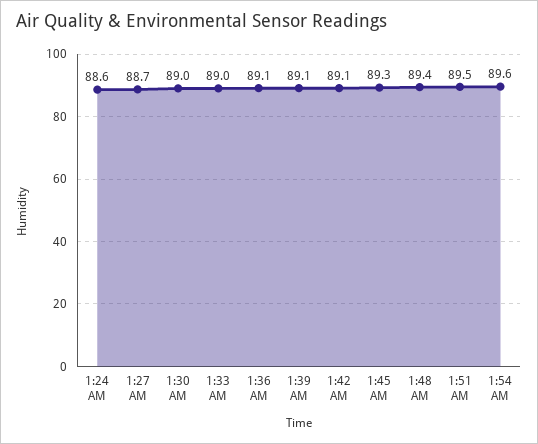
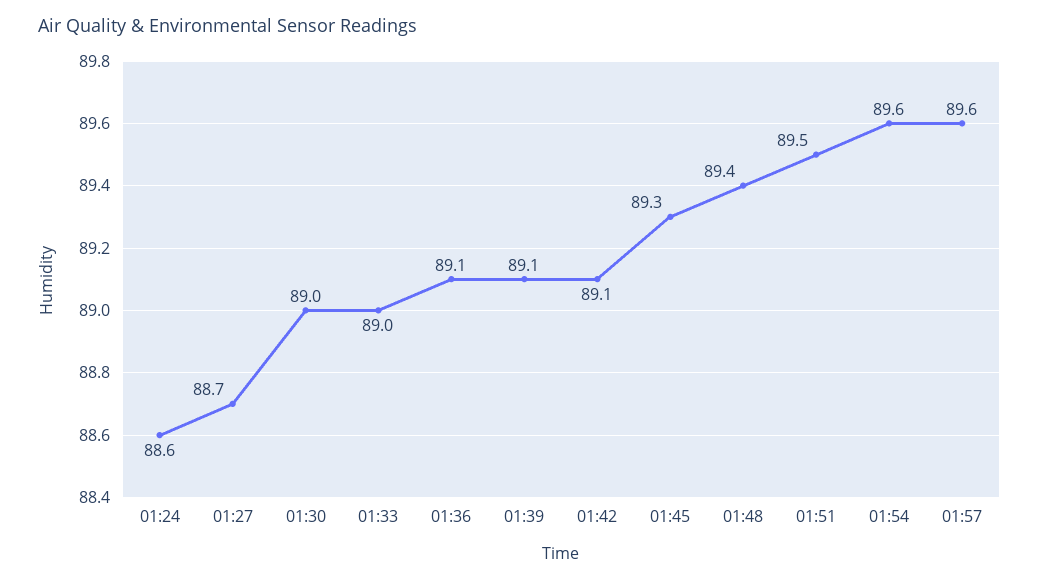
01:57: none -> 89.6

